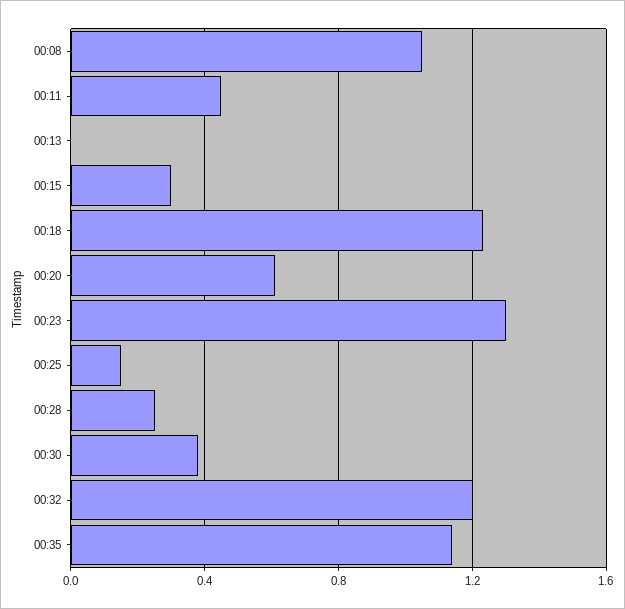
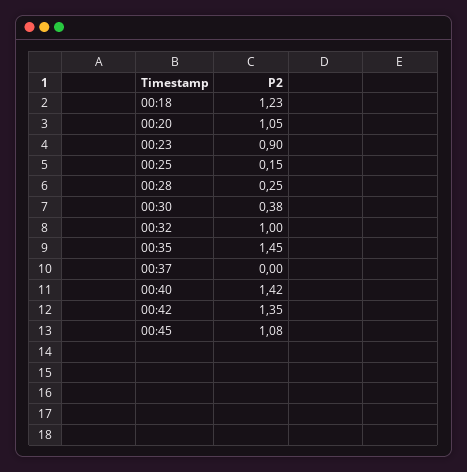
00:08: 1.05 -> none
00:11: 0.45 -> none
00:13: 0 -> none
00:15: 0.3 -> none
00:20: 0.6 -> 1.05
00:23: 1.3 -> 0.9
00:32: 1.2 -> 1
00:35: 1.15 -> 1.45
00:37: none -> 0
00:40: none -> 1.42
00:42: none -> 1.35
00:45: none -> 1.08

